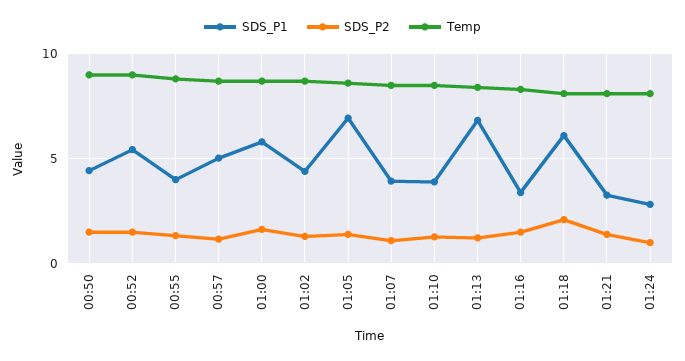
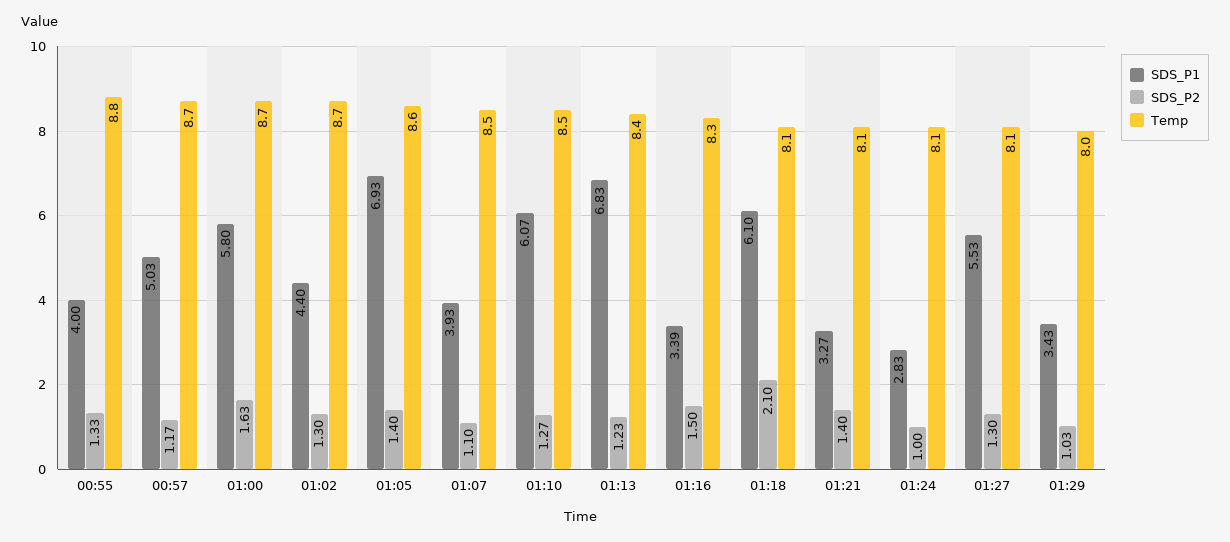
SDS_P1, 00:50: 4.5 -> none
SDS_P2, 00:50: 1.5 -> none
Temp, 00:50: 9 -> none
SDS_P1, 00:52: 5.5 -> none
SDS_P2, 00:52: 1.5 -> none
Temp, 00:52: 9 -> none
SDS_P1, 01:10: 4 -> 6.07
SDS_P1, 01:27: none -> 5.53
SDS_P2, 01:27: none -> 1.3
Temp, 01:27: none -> 8.1
SDS_P1, 01:29: none -> 3.43
SDS_P2, 01:29: none -> 1.03
Temp, 01:29: none -> 8

